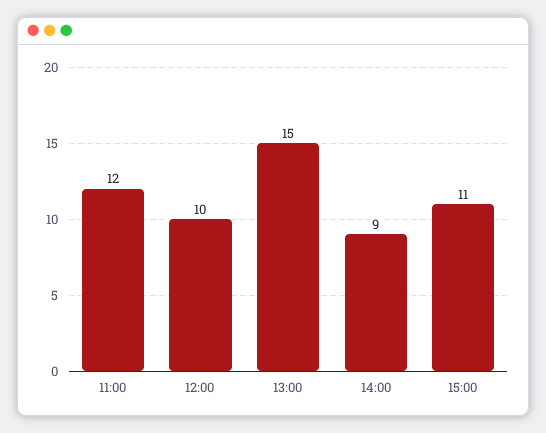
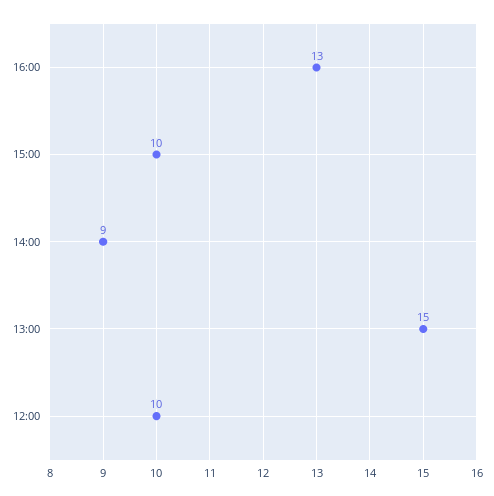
11:00: 12 -> none
15:00: 11 -> 10
16:00: none -> 13

